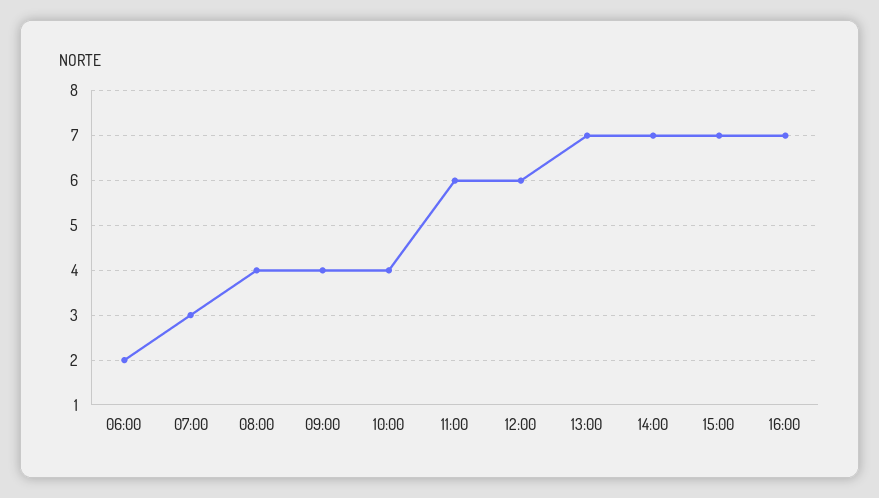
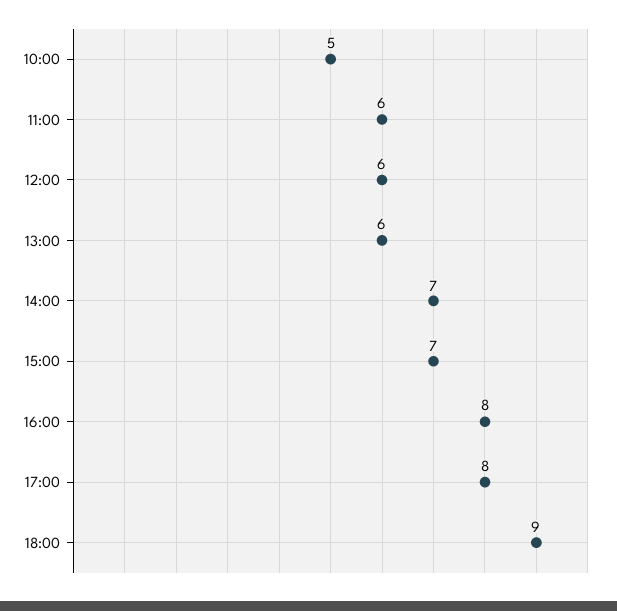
06:00: 2 -> none
07:00: 3 -> none
08:00: 4 -> none
09:00: 4 -> none
10:00: 4 -> 5
13:00: 7 -> 6
16:00: 7 -> 8
17:00: none -> 8
18:00: none -> 9

